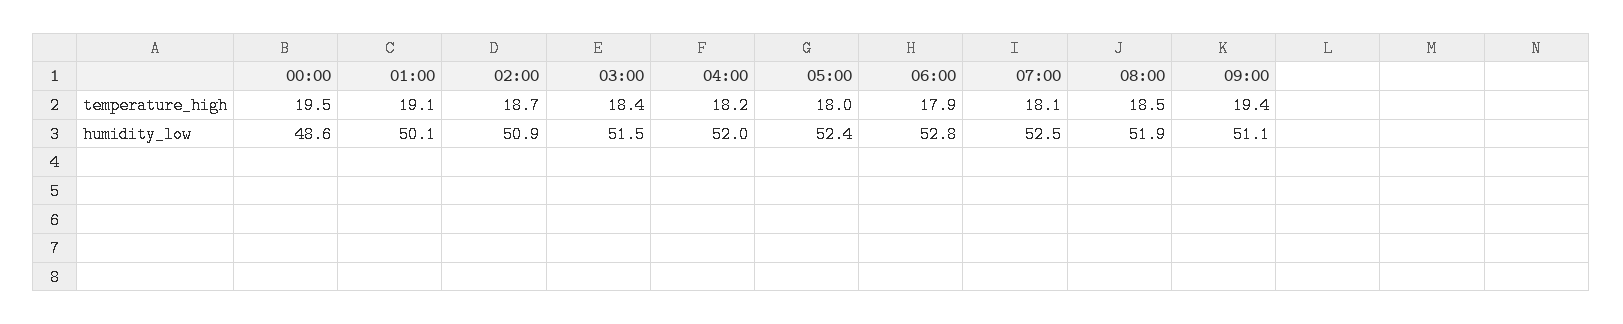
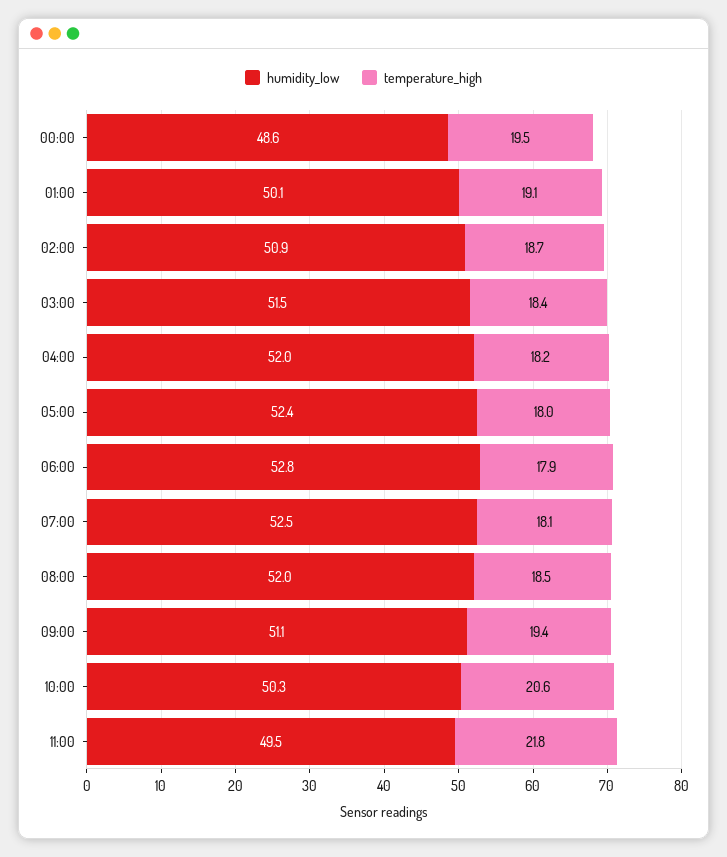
humidity_low, 08:00: 51.9 -> 52
humidity_low, 10:00: none -> 50.3
temperature_high, 10:00: none -> 20.6
humidity_low, 11:00: none -> 49.5
temperature_high, 11:00: none -> 21.8

